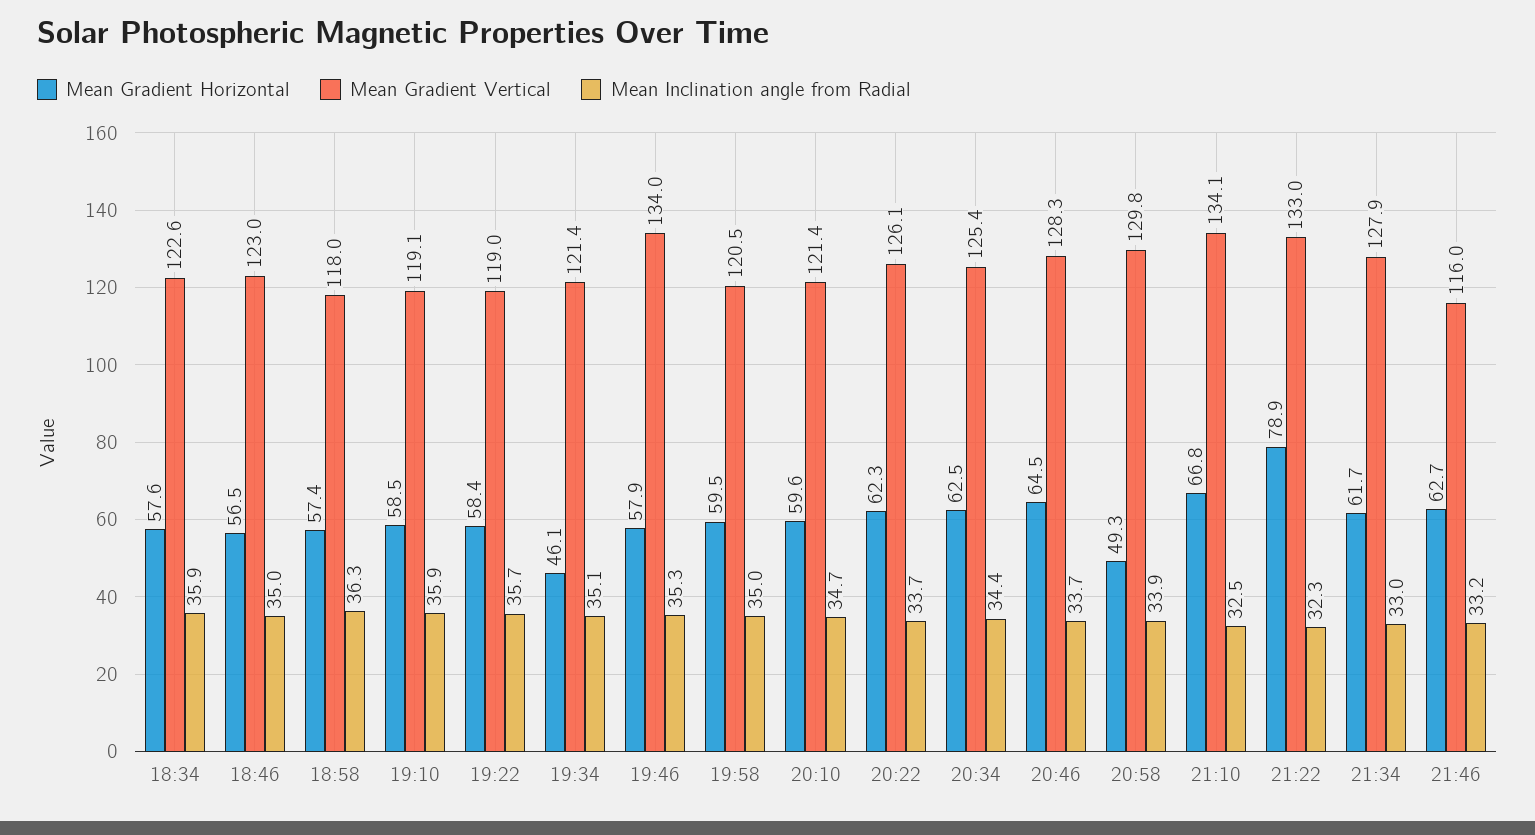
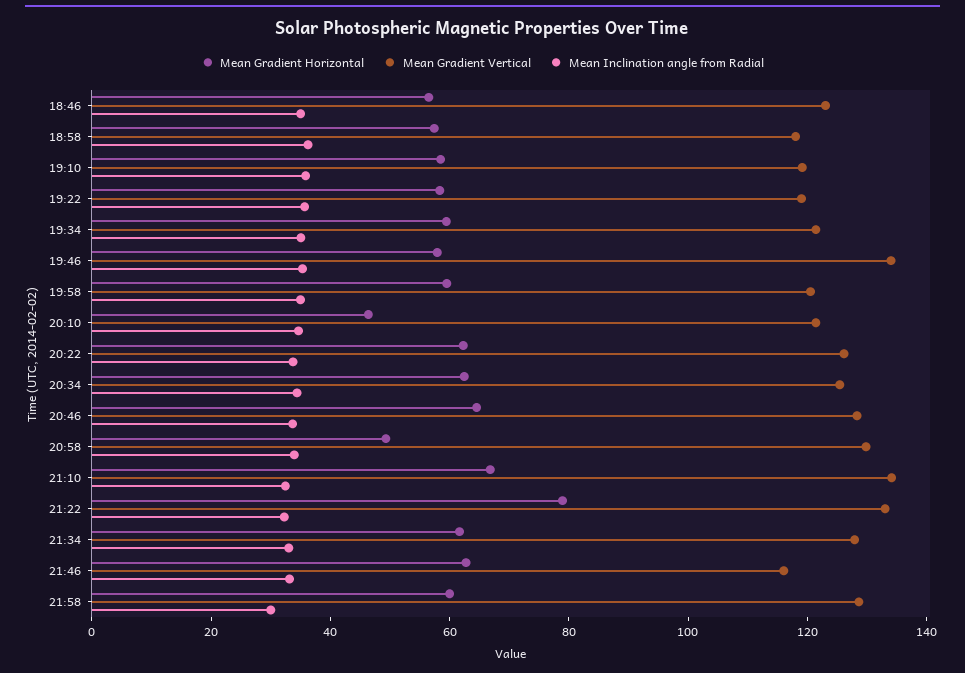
Mean Gradient Horizontal, 18:34: 57.6 -> none
Mean Gradient Vertical, 18:34: 122.6 -> none
Mean Inclination angle from Radial, 18:34: 35.9 -> none
Mean Gradient Horizontal, 19:34: 46.1 -> 60
Mean Gradient Horizontal, 20:10: 59.6 -> 45
Mean Gradient Horizontal, 21:58: none -> 60
Mean Gradient Vertical, 21:58: none -> 130
Mean Inclination angle from Radial, 21:58: none -> 30

